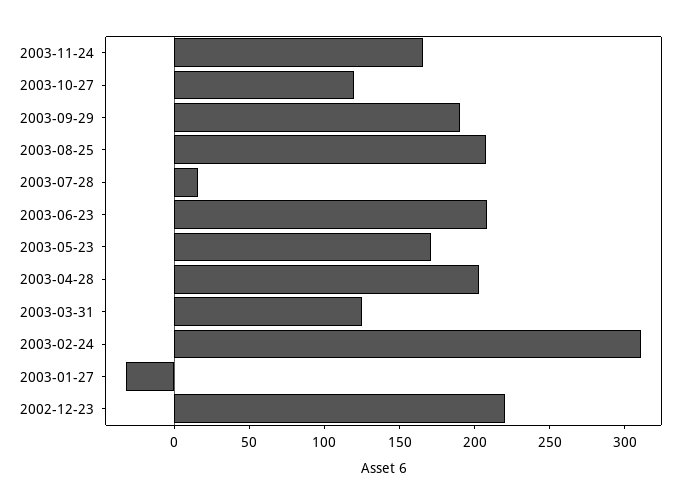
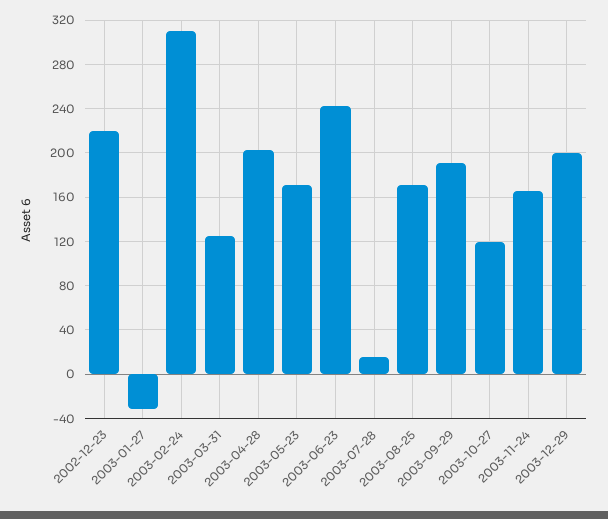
2003-08-25: 210 -> 170
2003-06-23: 210 -> 240
2003-12-29: none -> 200

